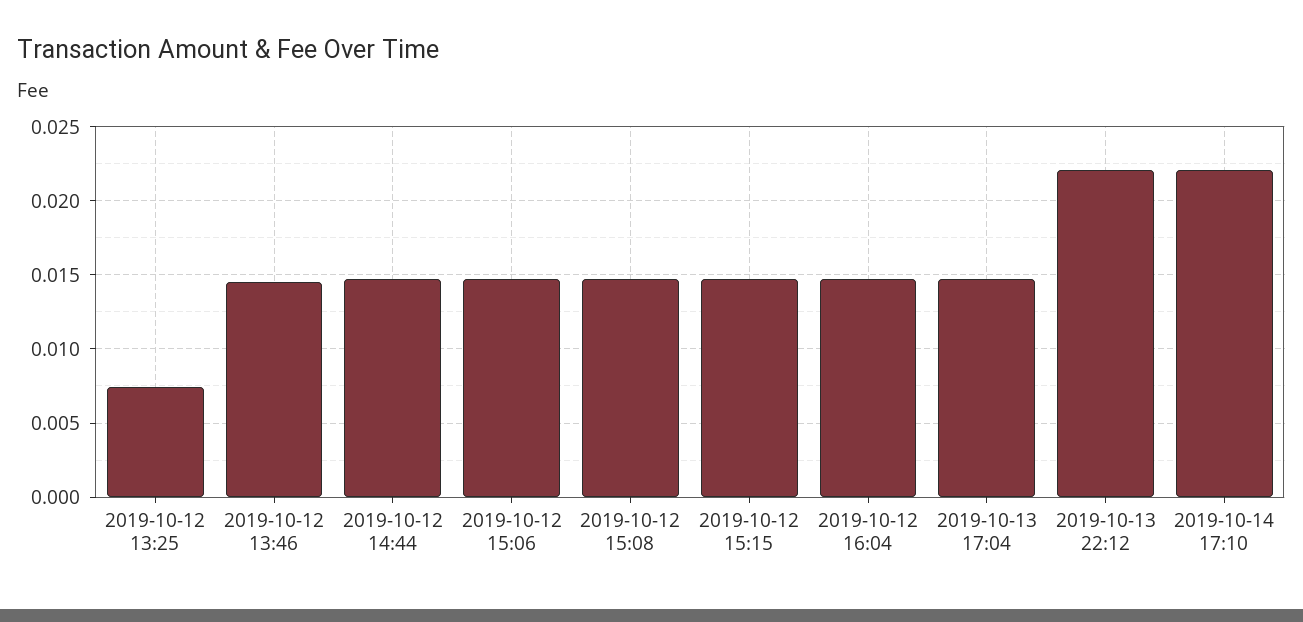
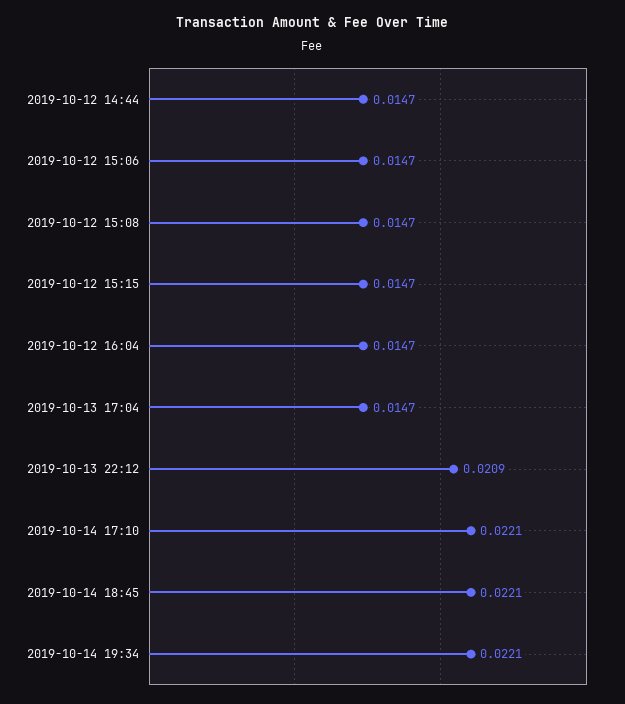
2019-10-12 13:25: 0.0075 -> none
2019-10-12 13:46: 0.0145 -> none
2019-10-13 22:12: 0.022 -> 0.0209
2019-10-14 18:45: none -> 0.0221
2019-10-14 19:34: none -> 0.0221

